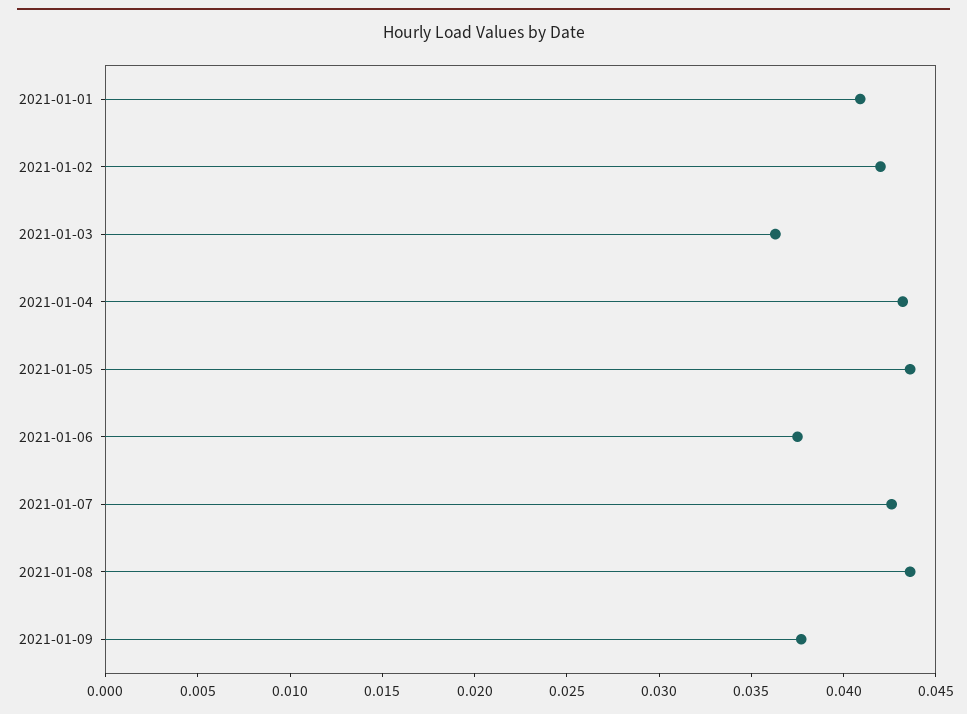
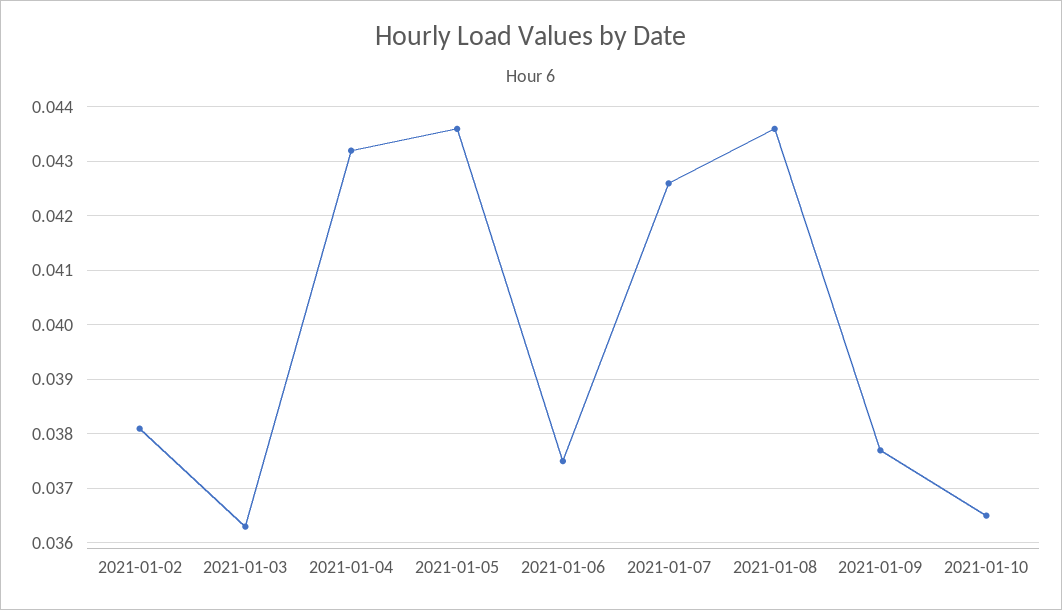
2021-01-01: 0.041 -> none
2021-01-02: 0.042 -> 0.038
2021-01-10: none -> 0.0365

